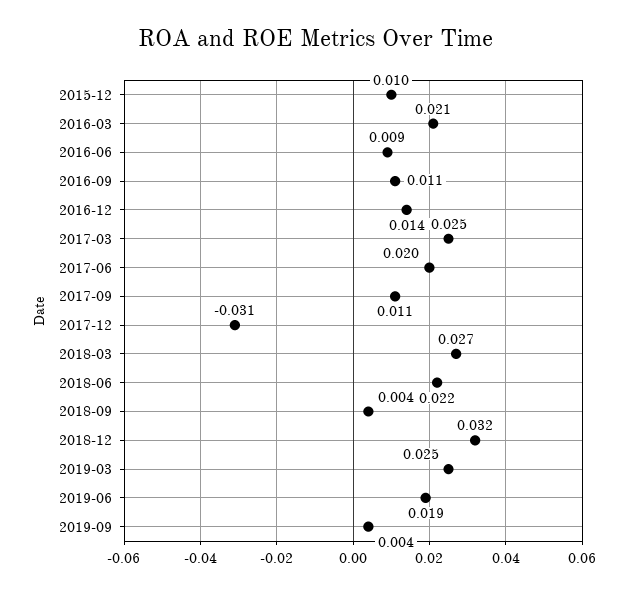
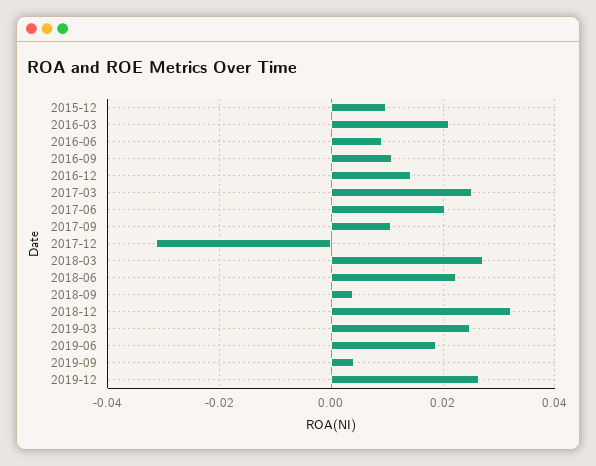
2019-12: none -> 0.026

